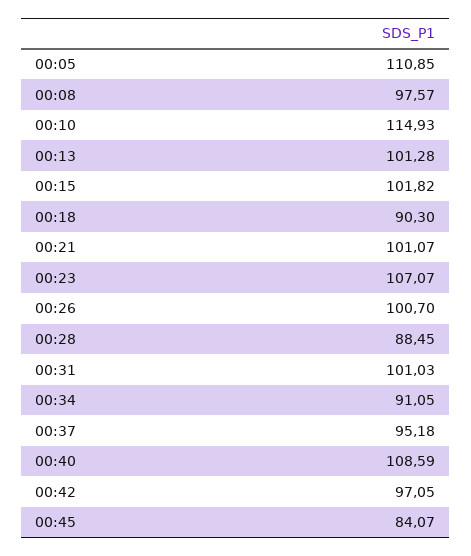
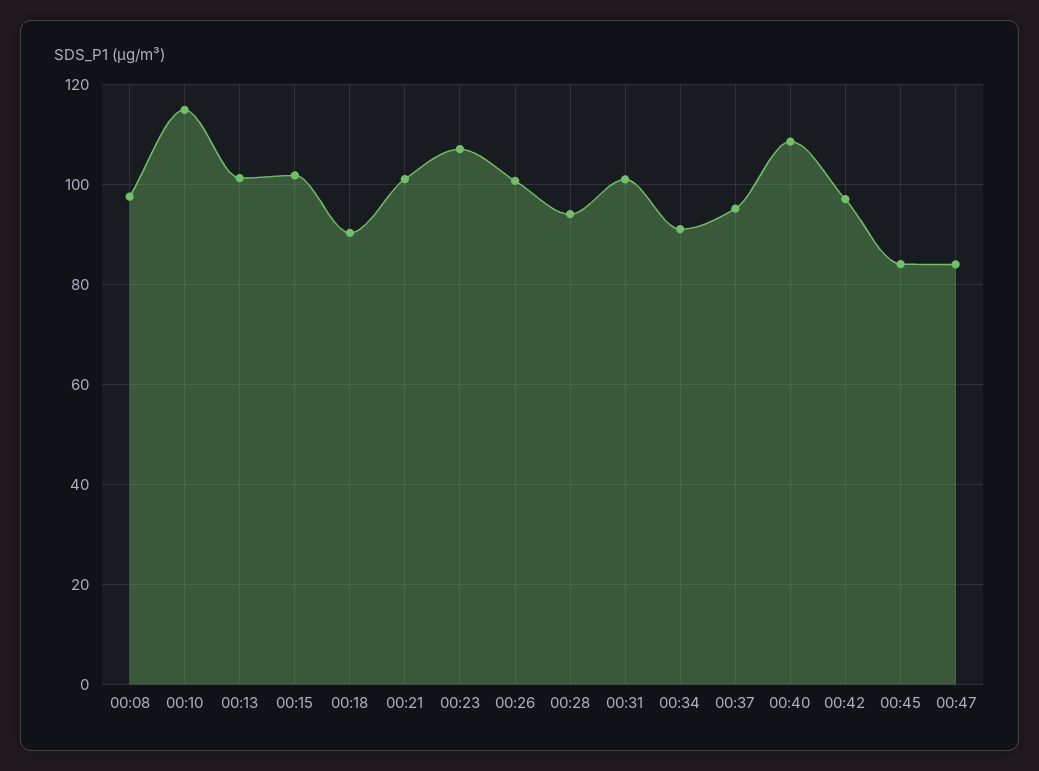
00:05: 110.85 -> none
00:28: 88.45 -> 94
00:47: none -> 84

